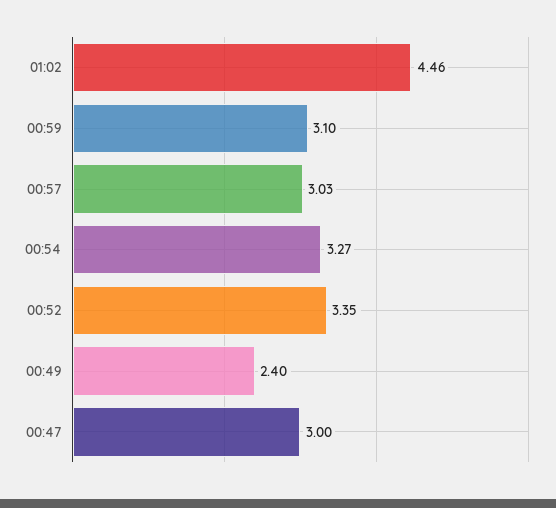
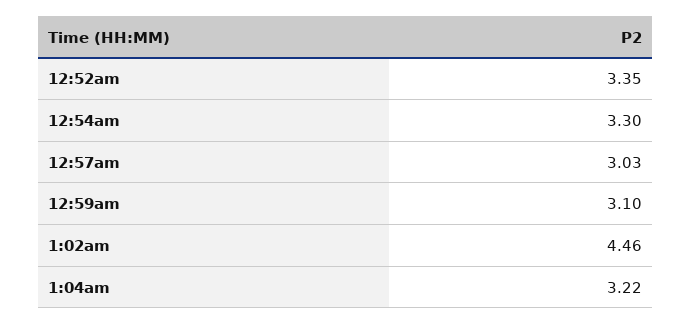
00:54: 3.27 -> 3.3
00:49: 2.4 -> none
00:47: 3 -> none
1:04am: none -> 3.22

